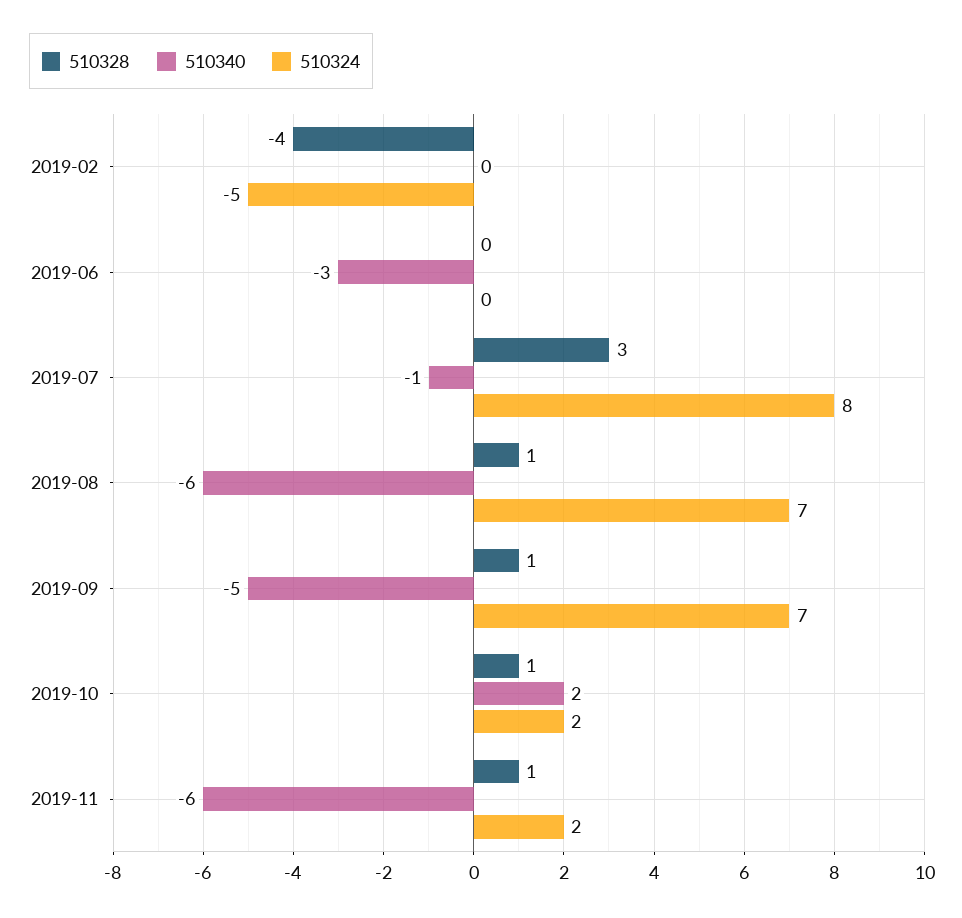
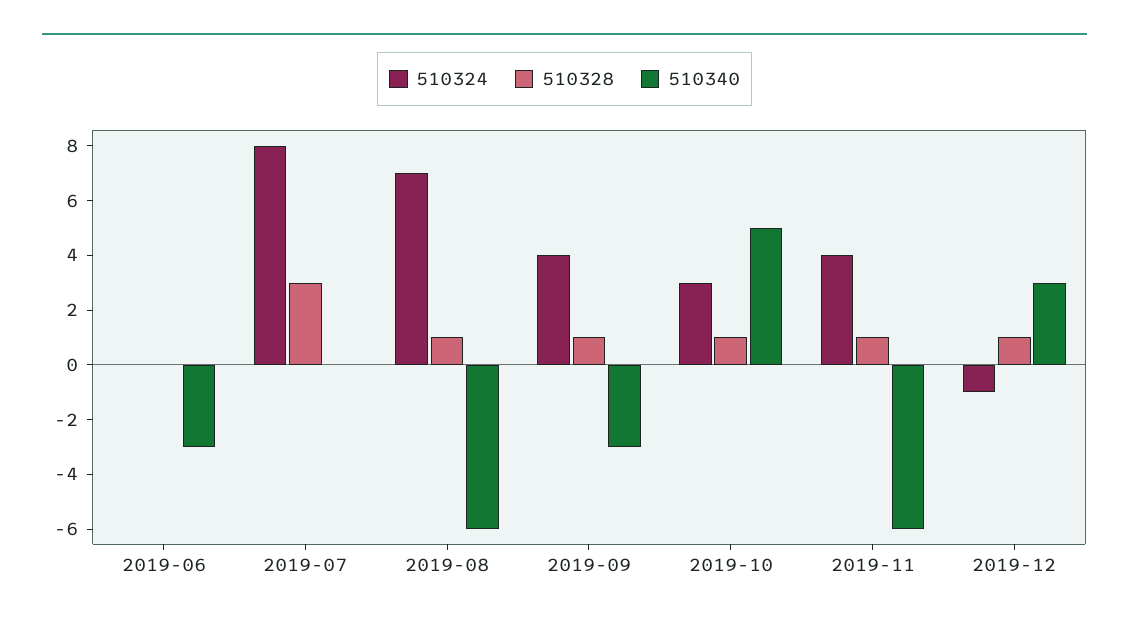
510328, 2019-02: -4 -> none
510340, 2019-02: 0 -> none
510324, 2019-02: -5 -> none
510340, 2019-07: -1 -> 0
510340, 2019-09: -5 -> -3
510324, 2019-09: 7 -> 4
510340, 2019-10: 2 -> 5
510324, 2019-10: 2 -> 3
510324, 2019-11: 2 -> 4
510324, 2019-12: none -> -1
510328, 2019-12: none -> 1
510340, 2019-12: none -> 3

